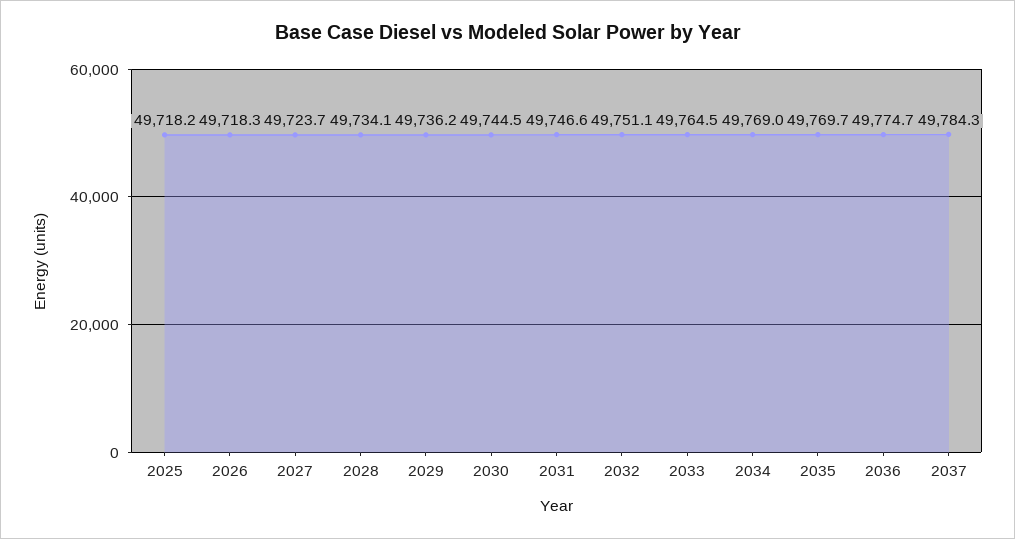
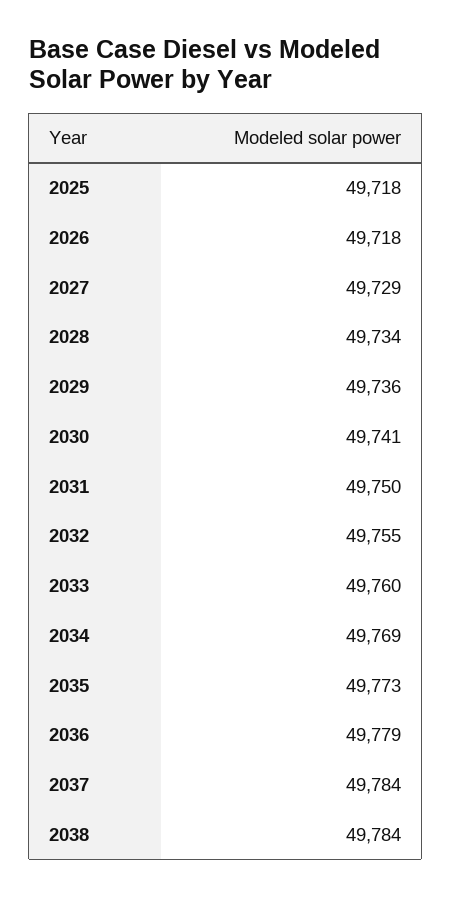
2027: 49723.7 -> 49729
2030: 49744.5 -> 49741
2031: 49746.6 -> 49750
2032: 49751.1 -> 49755
2033: 49764.5 -> 49760
2035: 49769.7 -> 49773
2036: 49774.7 -> 49779
2038: none -> 49784

